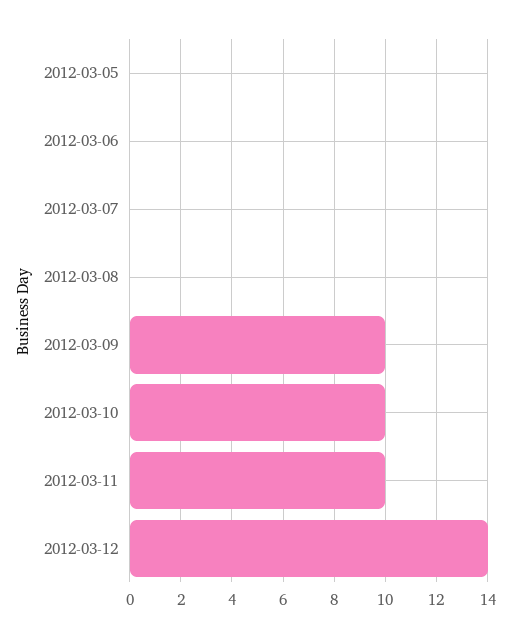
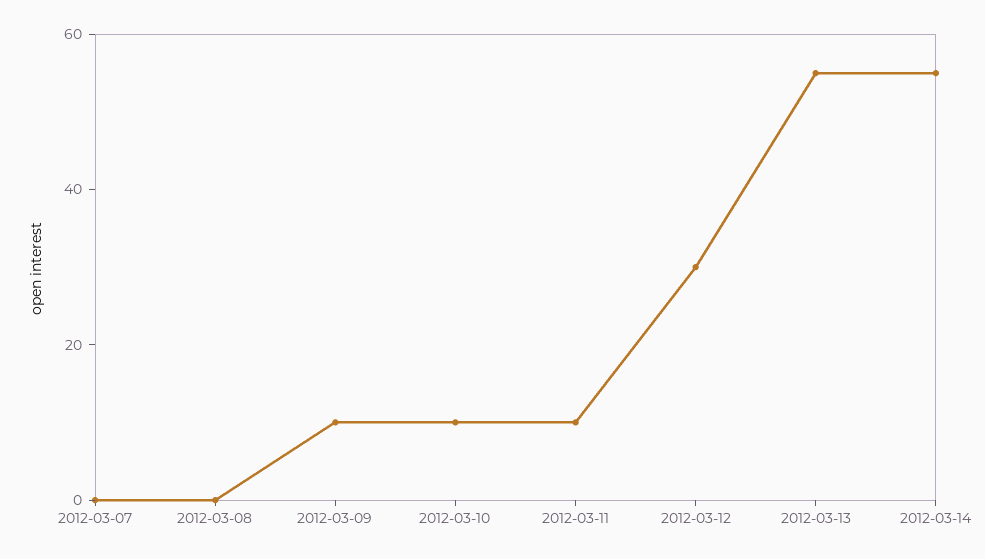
2012-03-05: 0 -> none
2012-03-06: 0 -> none
2012-03-12: 14 -> 30
2012-03-13: none -> 55
2012-03-14: none -> 55

